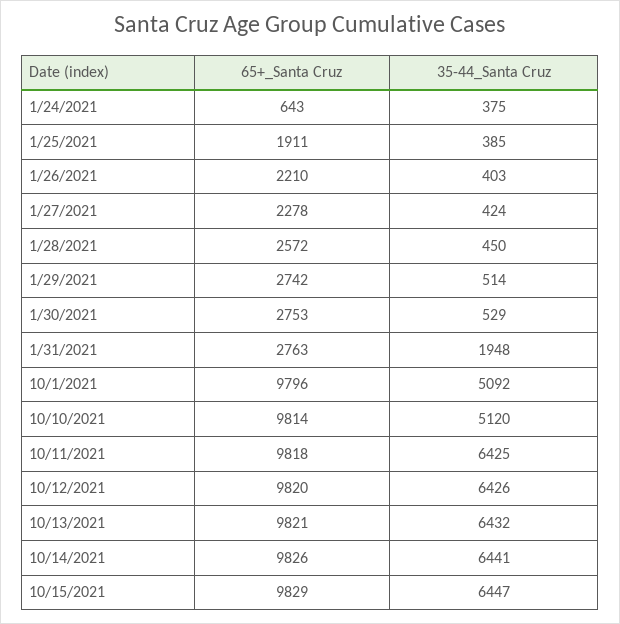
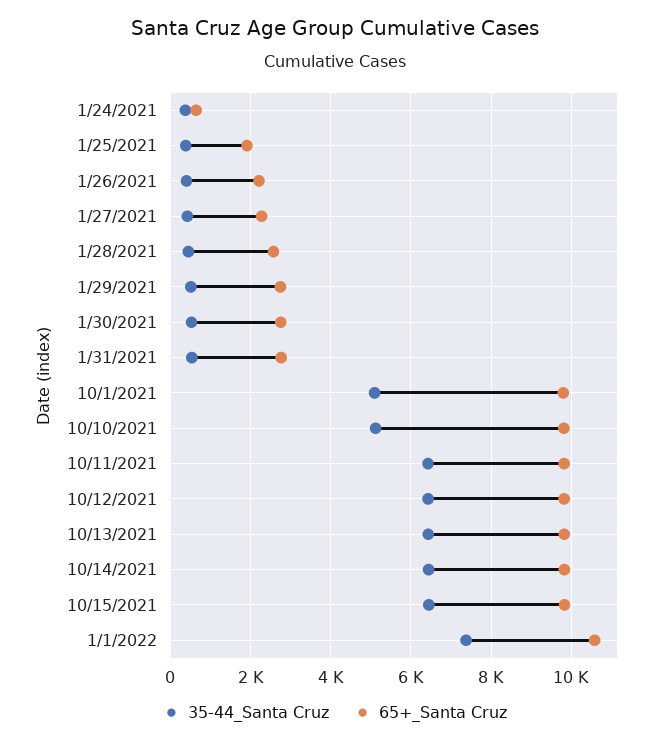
35-44_Santa Cruz, 1/31/2021: 1948 -> 600
35-44_Santa Cruz, 1/1/2022: none -> 7400
65+_Santa Cruz, 1/1/2022: none -> 10600

